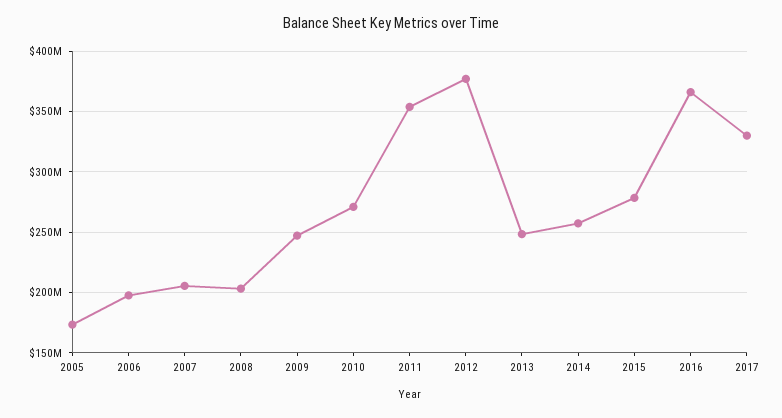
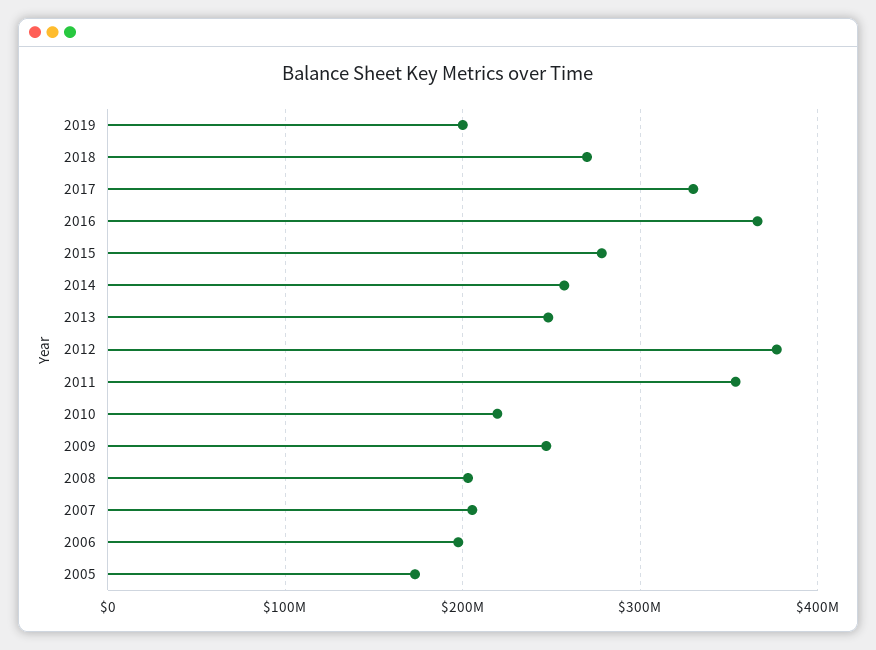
2010: 270000000 -> 220000000
2019: none -> 200000000
2018: none -> 270000000

